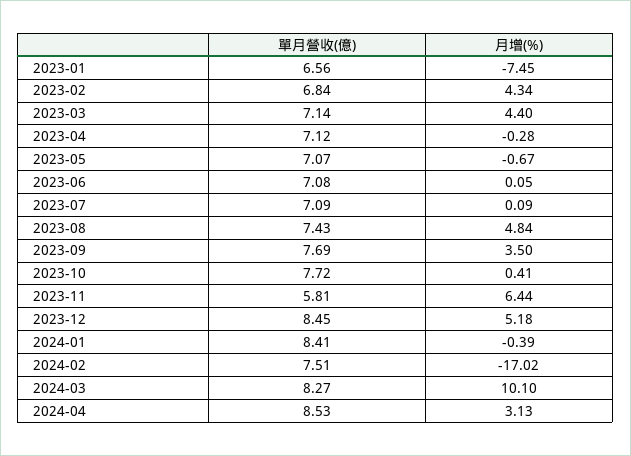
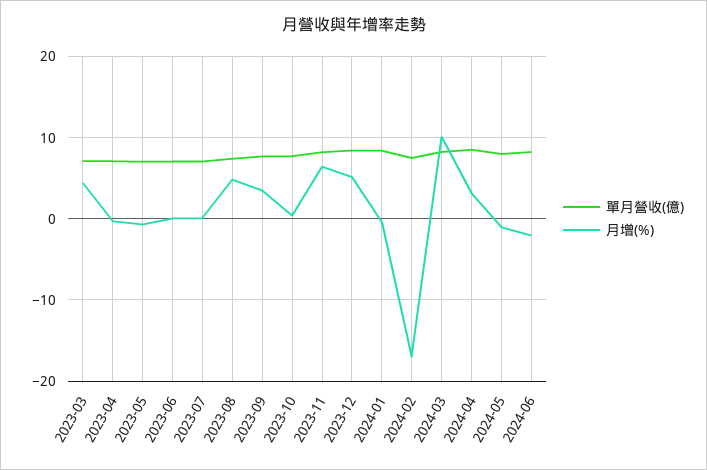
單月營收(億), 2023-01: 6.56 -> none
月增(%), 2023-01: -7.45 -> none
單月營收(億), 2023-02: 6.84 -> none
月增(%), 2023-02: 4.34 -> none
單月營收(億), 2023-11: 5.81 -> 8
單月營收(億), 2024-05: none -> 8
月增(%), 2024-05: none -> -1
單月營收(億), 2024-06: none -> 8
月增(%), 2024-06: none -> -2

